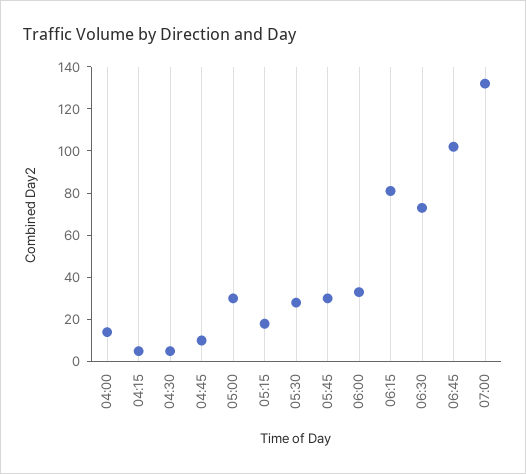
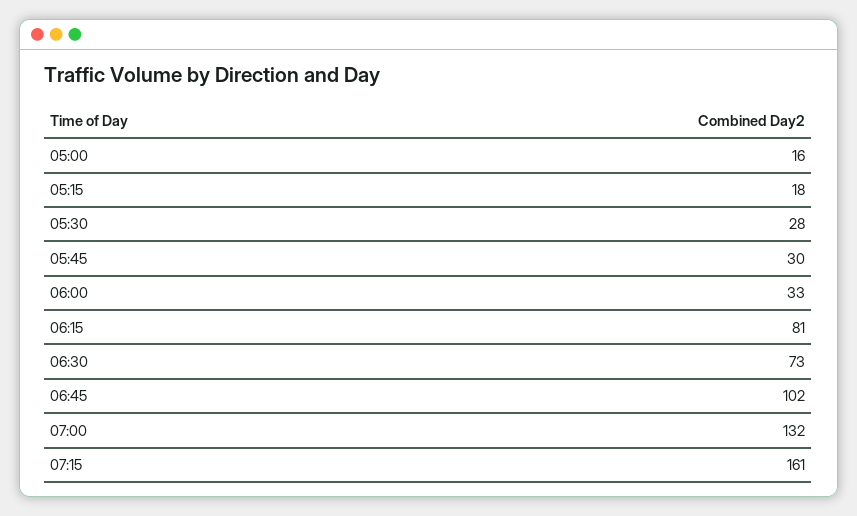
04:00: 15 -> none
04:15: 5 -> none
04:30: 5 -> none
04:45: 10 -> none
05:00: 30 -> 16
07:15: none -> 161

